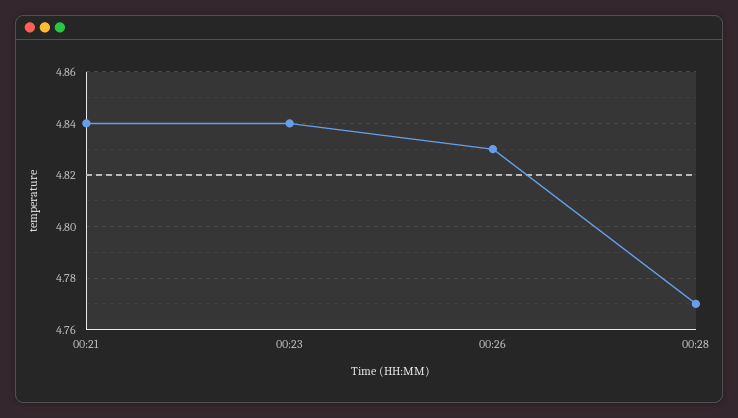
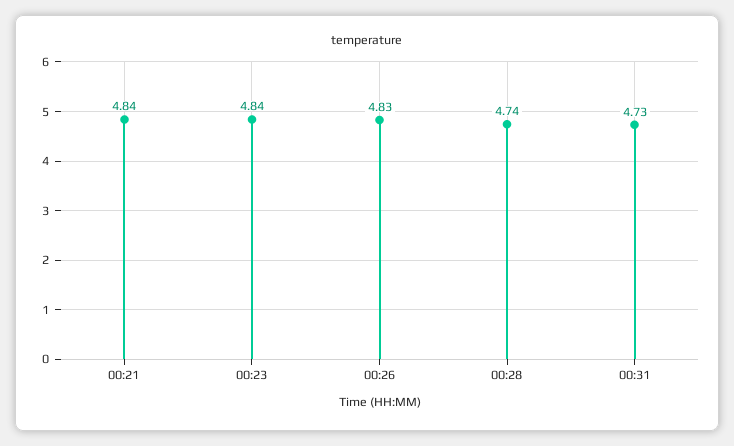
00:28: 4.77 -> 4.74
00:31: none -> 4.73

